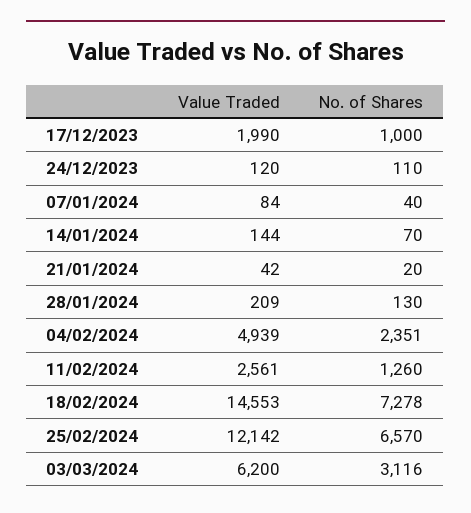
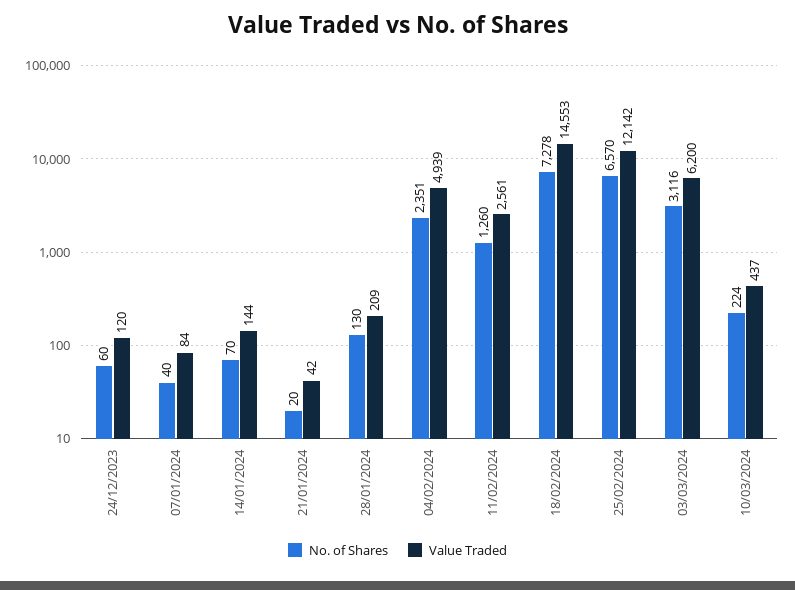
Value Traded, 17/12/2023: 1990 -> none
No. of Shares, 17/12/2023: 1000 -> none
No. of Shares, 24/12/2023: 110 -> 60
No. of Shares, 10/03/2024: none -> 224
Value Traded, 10/03/2024: none -> 437

